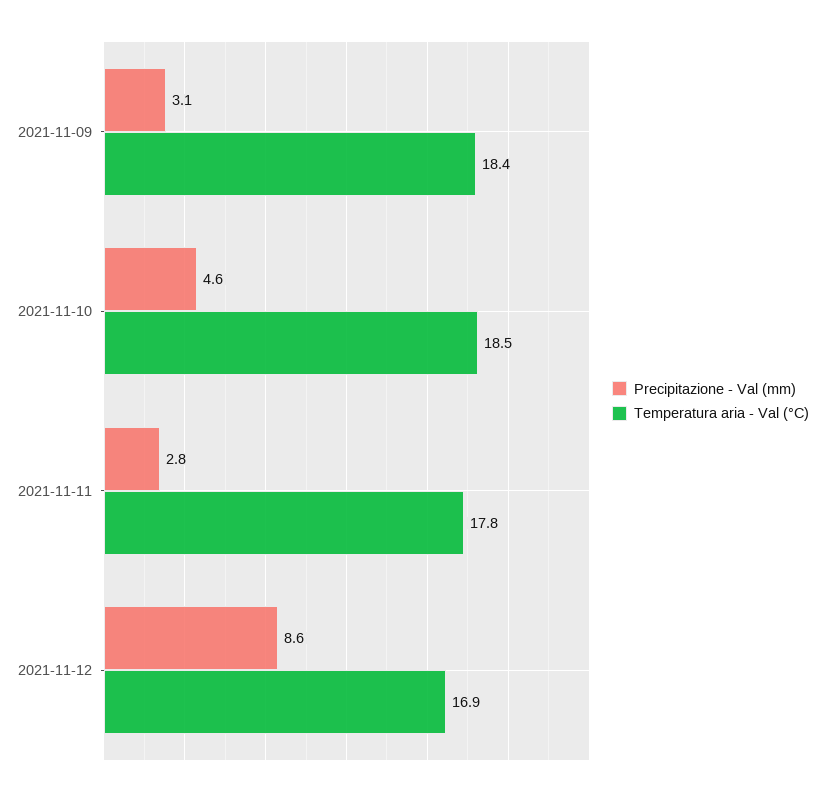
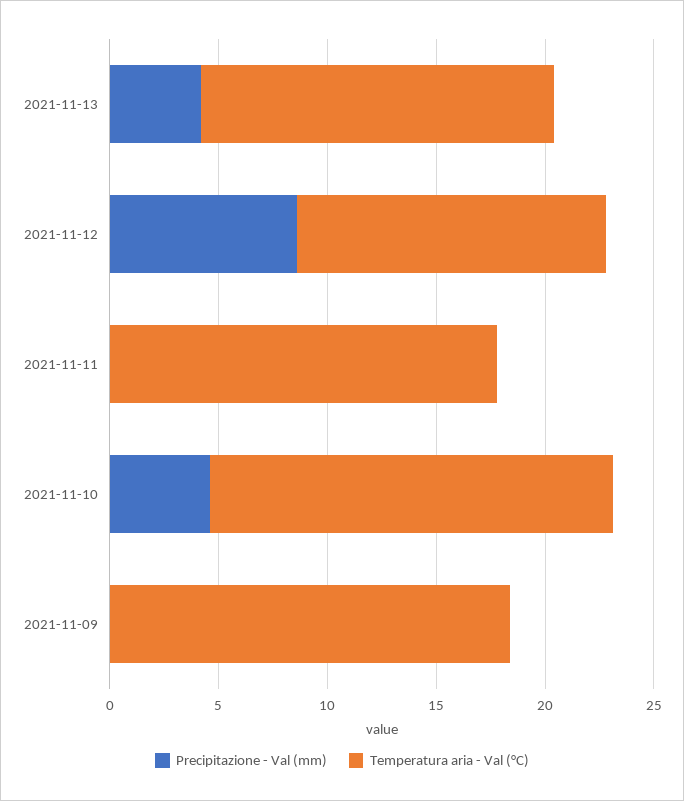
Precipitazione - Val (mm), 2021-11-09: 3.1 -> 0
Precipitazione - Val (mm), 2021-11-11: 2.8 -> 0
Temperatura aria - Val (°C), 2021-11-12: 16.9 -> 14
Precipitazione - Val (mm), 2021-11-13: none -> 4
Temperatura aria - Val (°C), 2021-11-13: none -> 16

